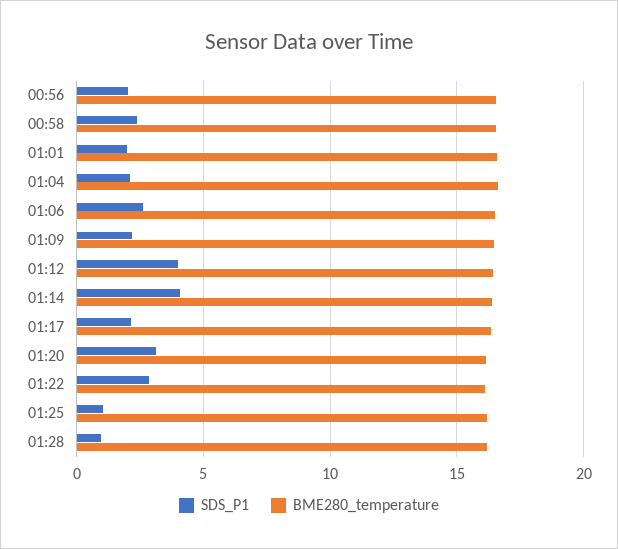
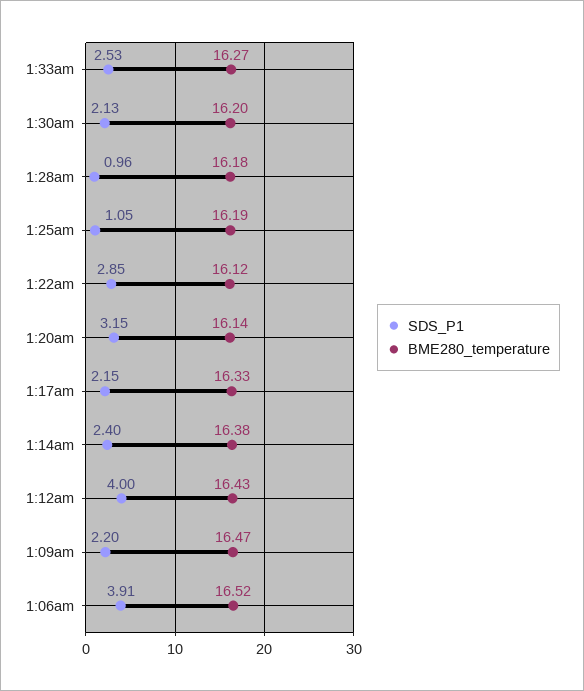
SDS_P1, 00:56: 2 -> none
BME280_temperature, 00:56: 16.5 -> none
SDS_P1, 00:58: 2.5 -> none
BME280_temperature, 00:58: 16.5 -> none
SDS_P1, 01:01: 2 -> none
BME280_temperature, 01:01: 16.5 -> none
SDS_P1, 01:04: 2 -> none
BME280_temperature, 01:04: 16.5 -> none
SDS_P1, 01:06: 2.5 -> 3.91
SDS_P1, 01:14: 4 -> 2.4
SDS_P1, 1:33am: none -> 2.53
BME280_temperature, 1:33am: none -> 16.27
SDS_P1, 1:30am: none -> 2.13
BME280_temperature, 1:30am: none -> 16.2

